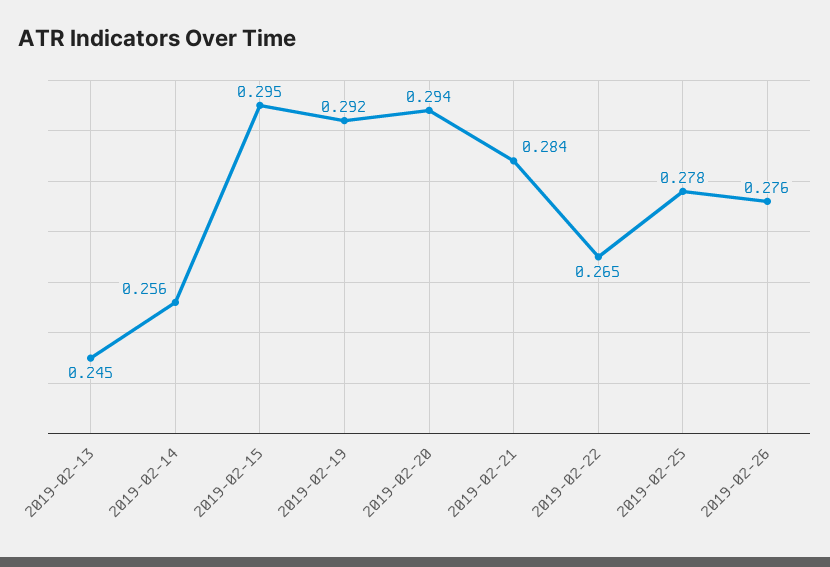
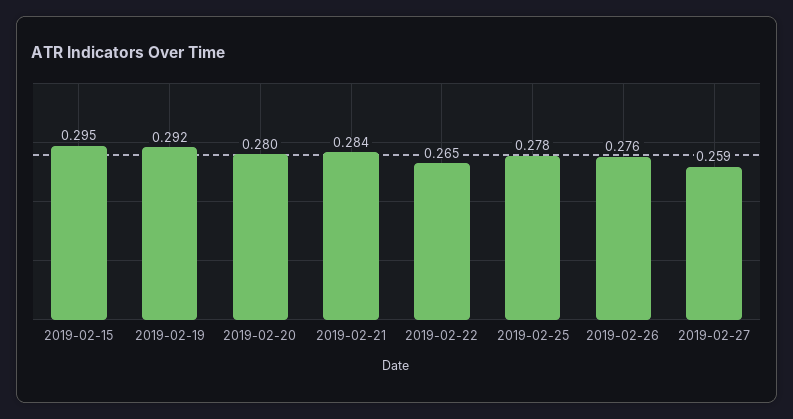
2019-02-13: 0.245 -> none
2019-02-14: 0.256 -> none
2019-02-20: 0.294 -> 0.28
2019-02-27: none -> 0.259

